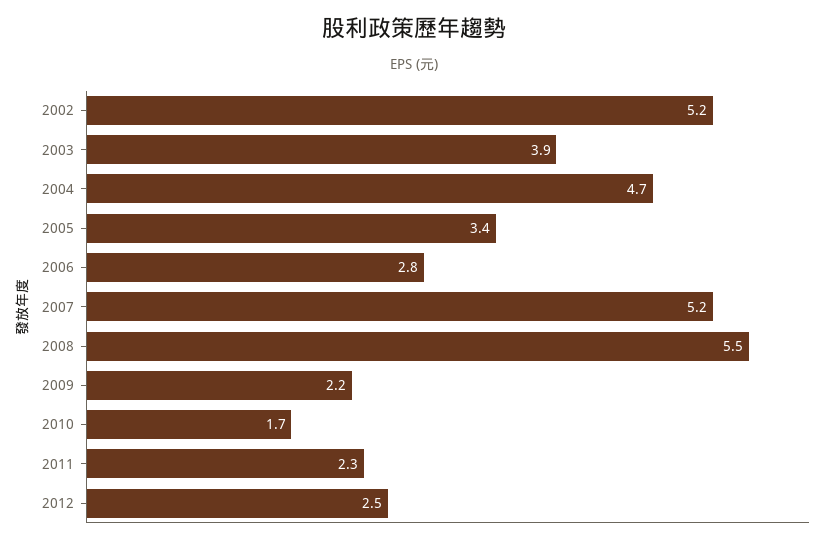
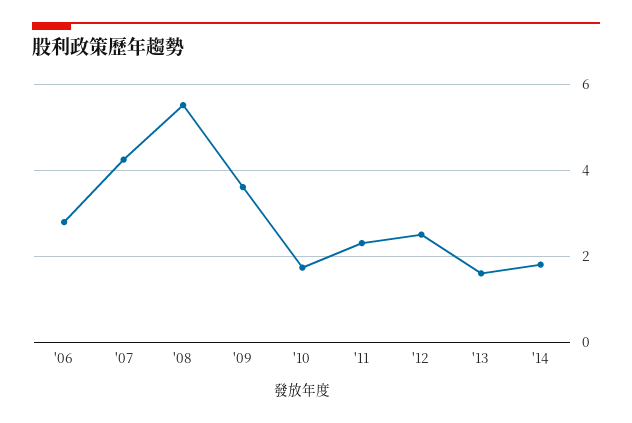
2002: 5.2 -> none
2003: 3.9 -> none
2004: 4.7 -> none
2005: 3.4 -> none
2007: 5.2 -> 4.2
2009: 2.2 -> 3.6
'13: none -> 1.6
'14: none -> 1.8

